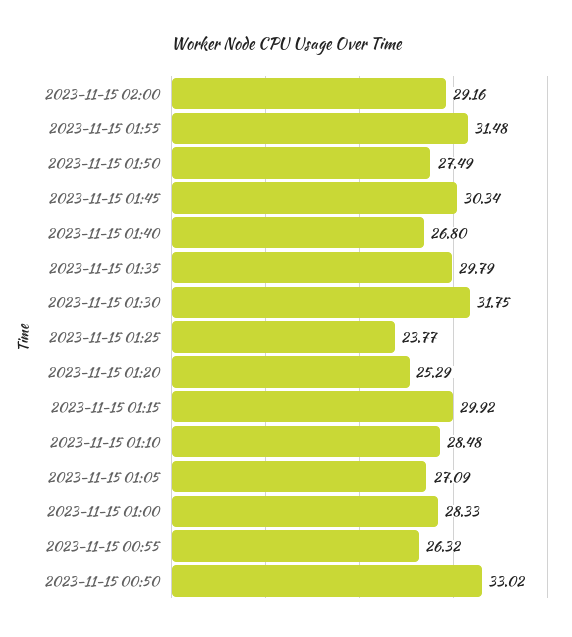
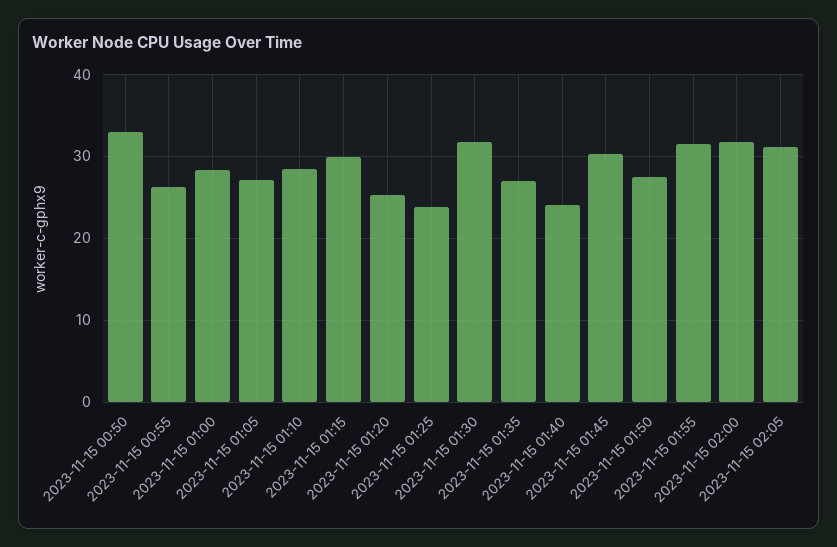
2023-11-15 02:00: 29.16 -> 32
2023-11-15 01:40: 26.8 -> 24
2023-11-15 01:35: 29.79 -> 27
2023-11-15 02:05: none -> 31

